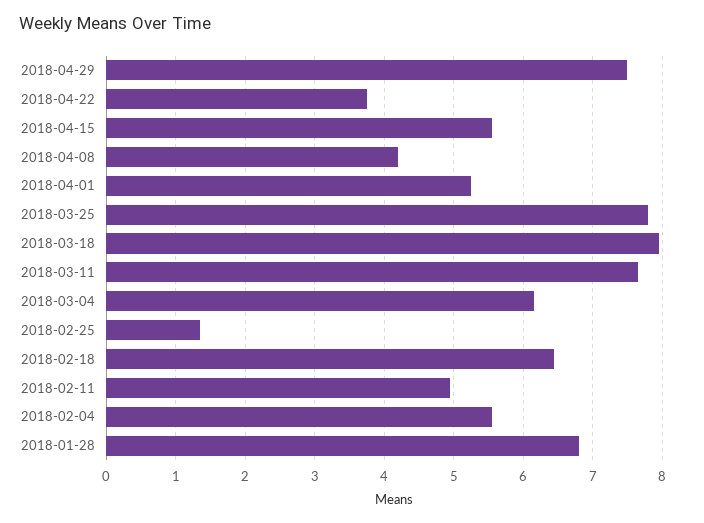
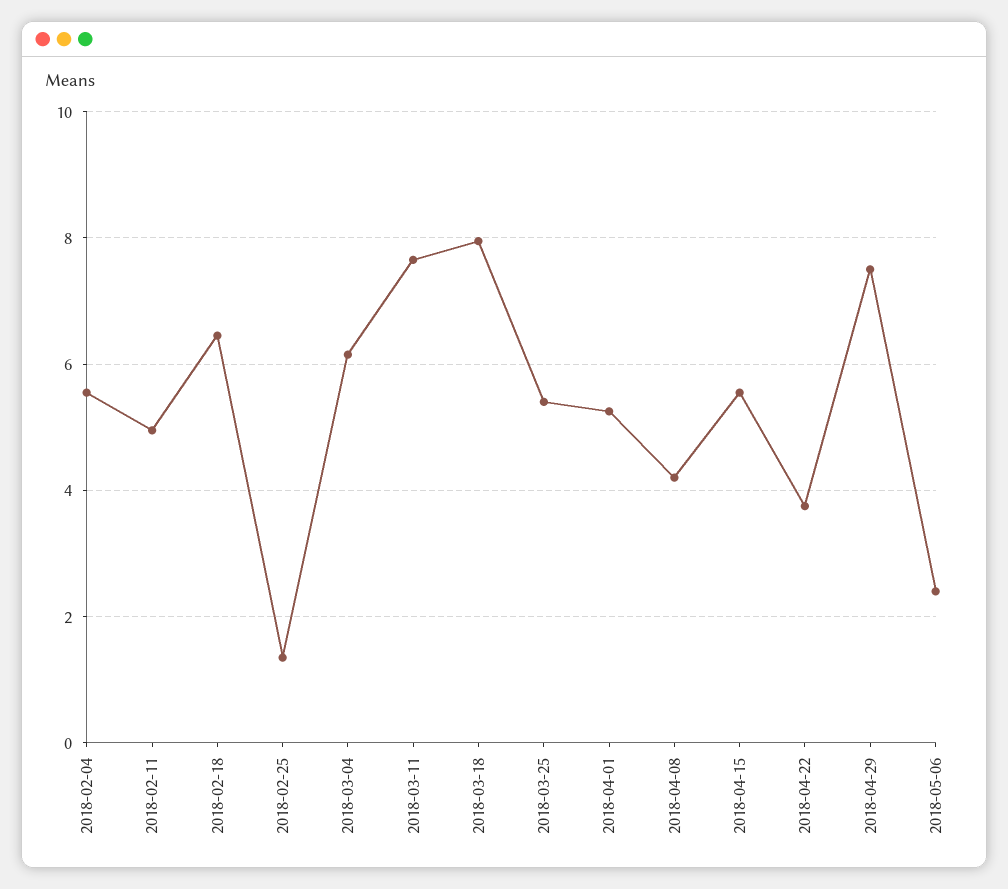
2018-03-25: 7.8 -> 5.4
2018-01-28: 6.8 -> none
2018-05-06: none -> 2.4

